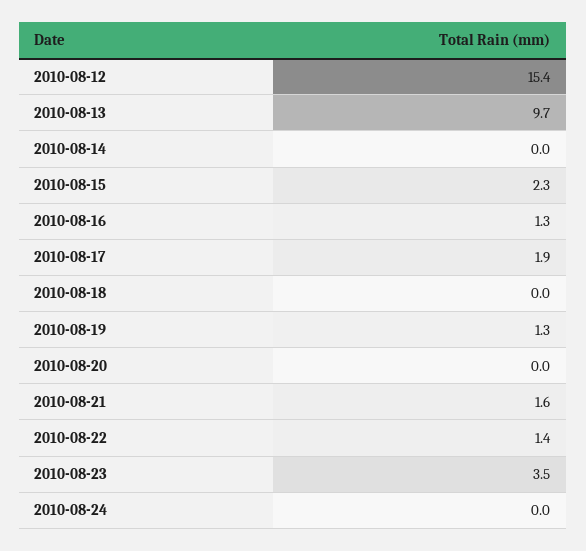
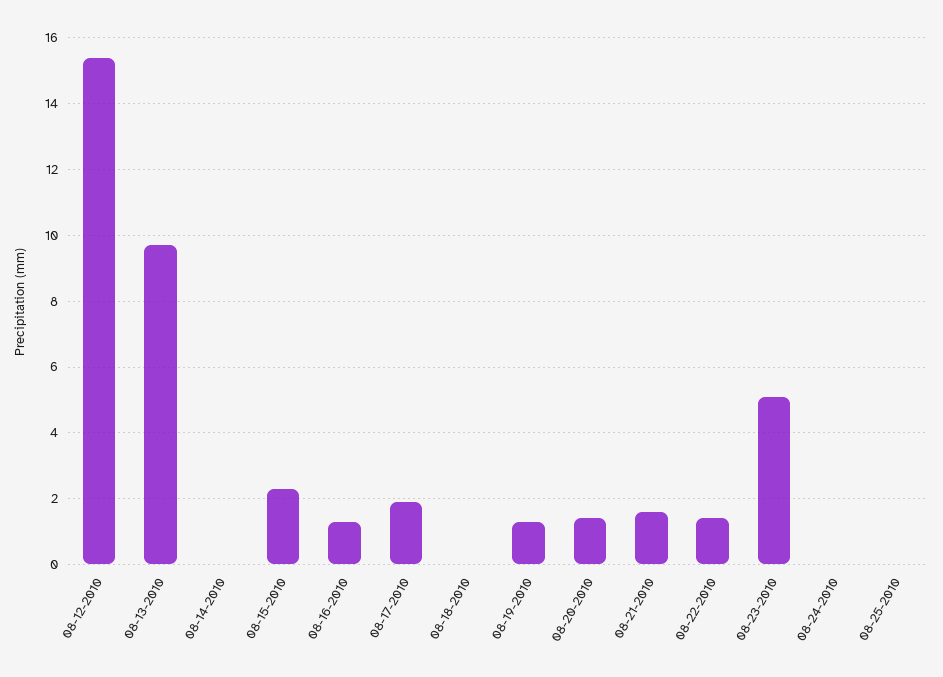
2010-08-20: 0 -> 1.5
2010-08-23: 3.5 -> 5
08-25-2010: none -> 0

